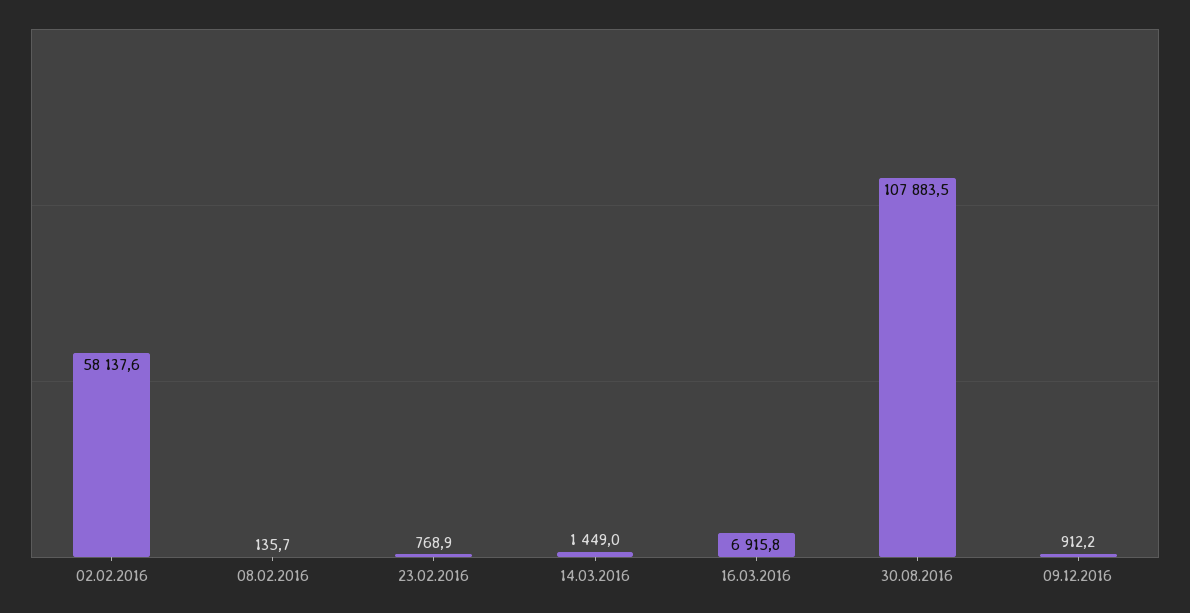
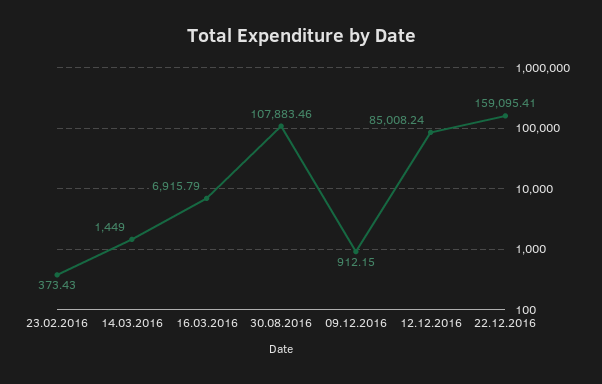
02.02.2016: 58137.6 -> none
08.02.2016: 135.7 -> none
23.02.2016: 768.9 -> 373.43
12.12.2016: none -> 85008.24
22.12.2016: none -> 159095.41

